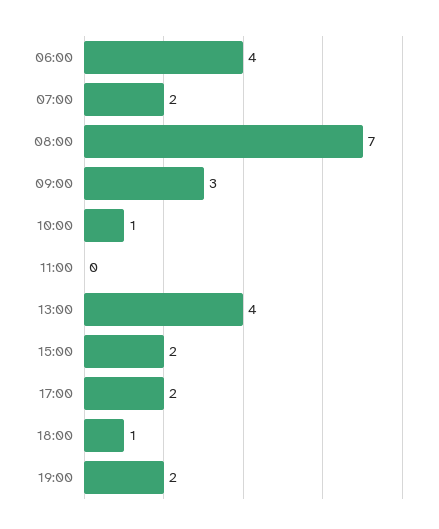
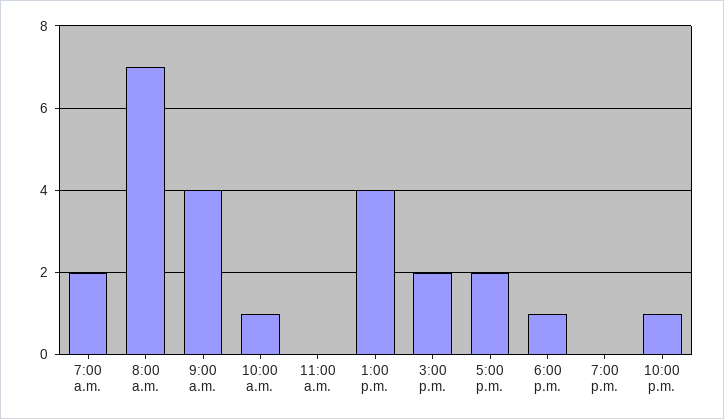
06:00: 4 -> none
09:00: 3 -> 4
19:00: 2 -> 0
10:00 p.m.: none -> 1

